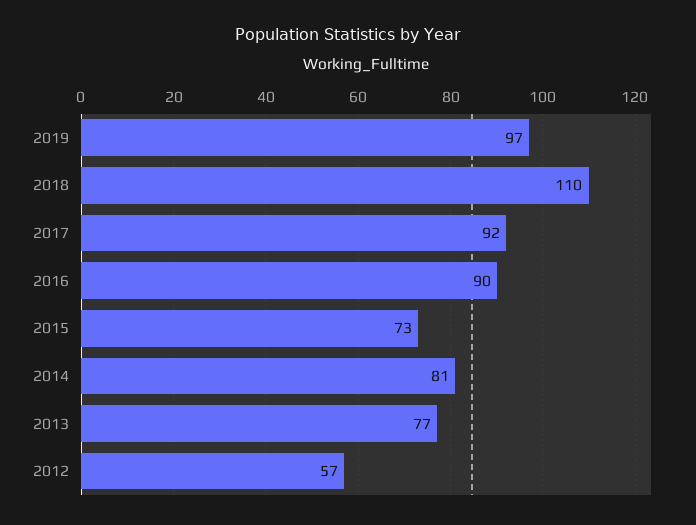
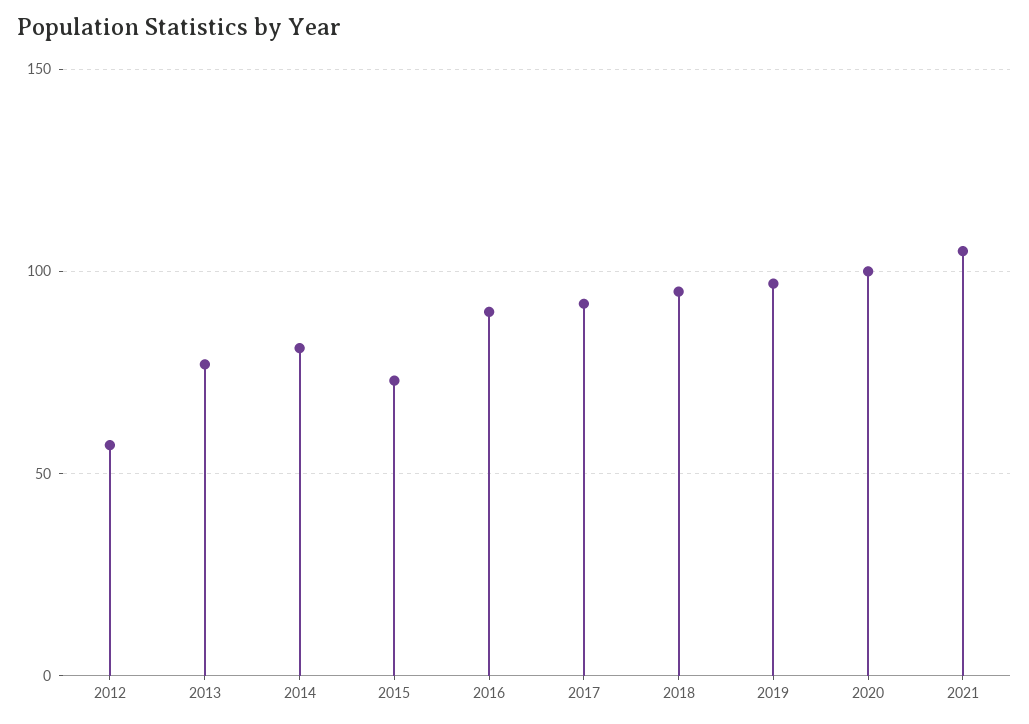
2018: 110 -> 95
2020: none -> 100
2021: none -> 105

